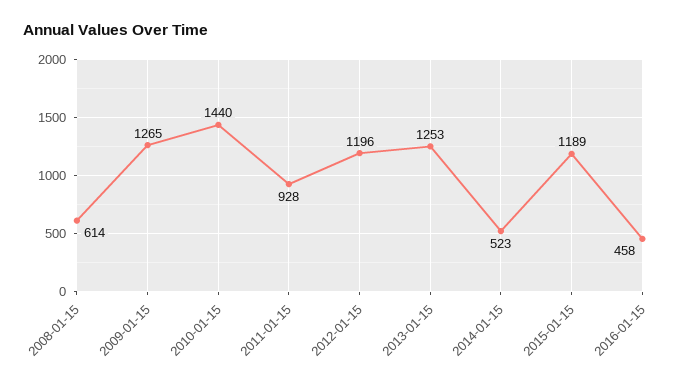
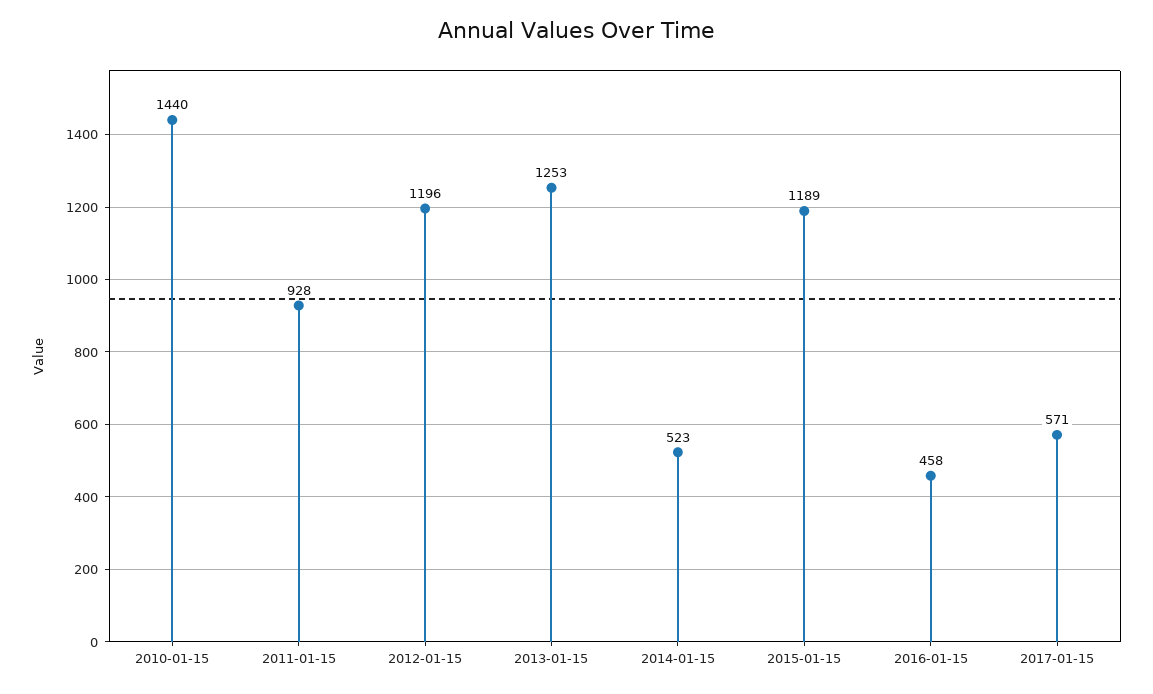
2008-01-15: 614 -> none
2009-01-15: 1265 -> none
2017-01-15: none -> 571

